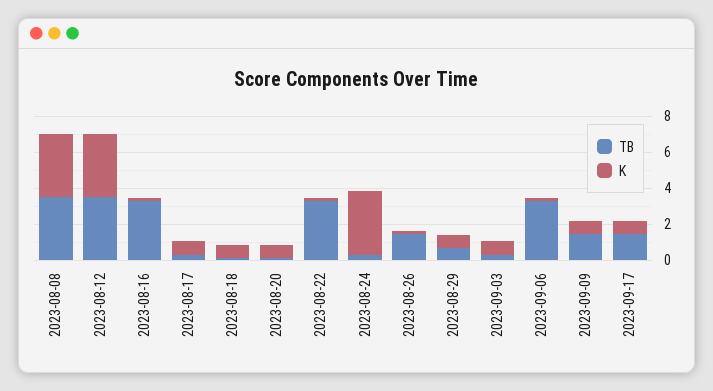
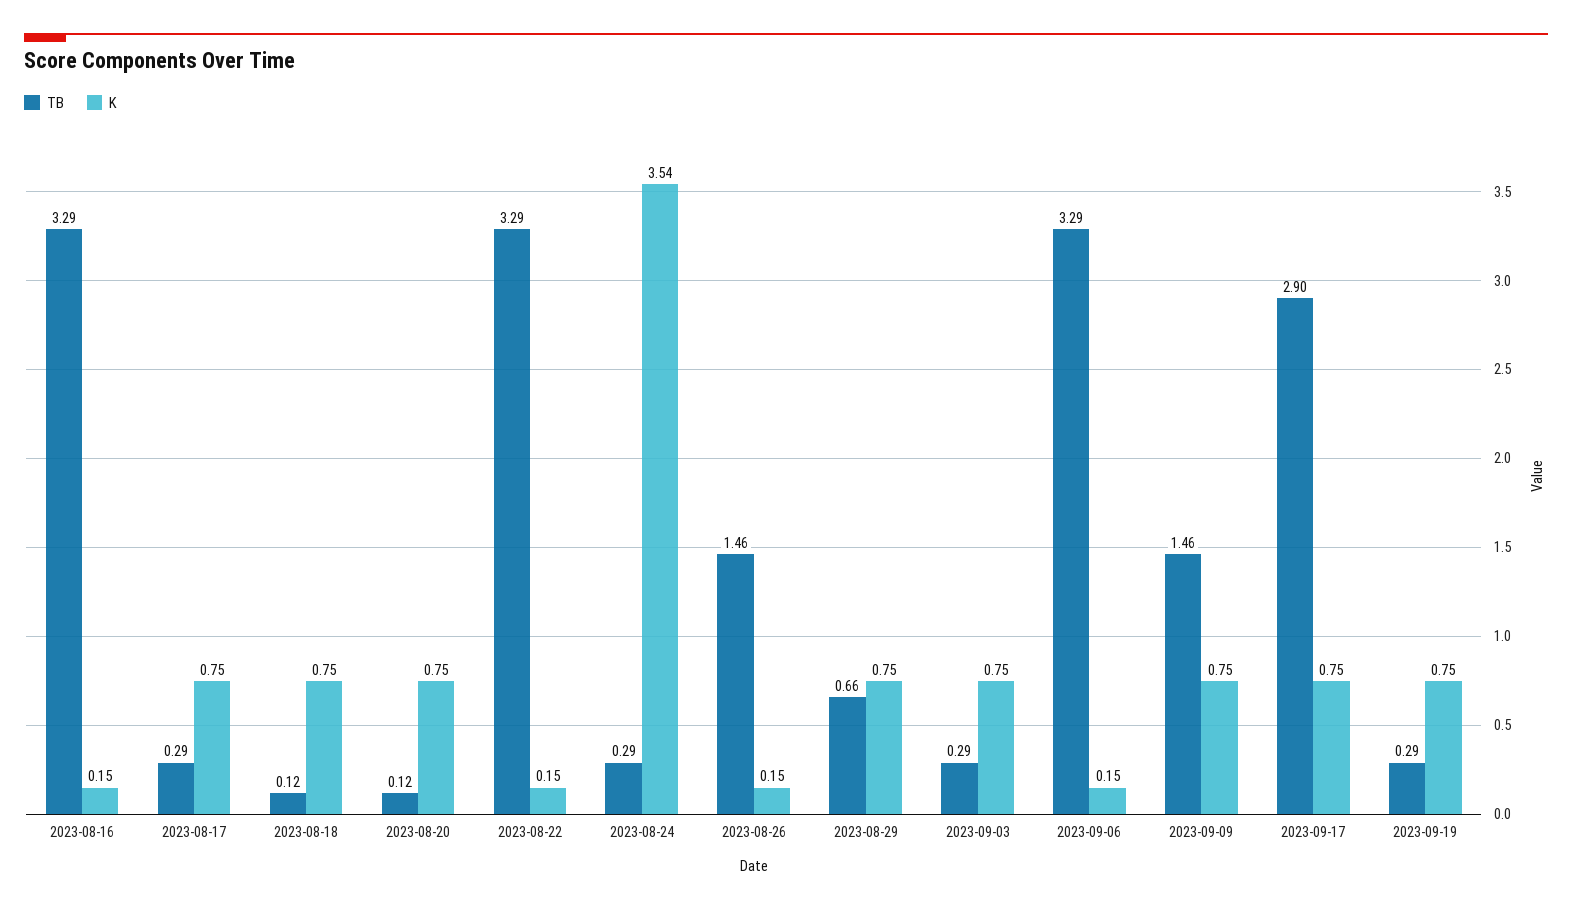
TB, 2023-08-08: 3.5 -> none
K, 2023-08-08: 3.5 -> none
TB, 2023-08-12: 3.5 -> none
K, 2023-08-12: 3.5 -> none
TB, 2023-09-17: 1.5 -> 2.9
TB, 2023-09-19: none -> 0.29
K, 2023-09-19: none -> 0.75

